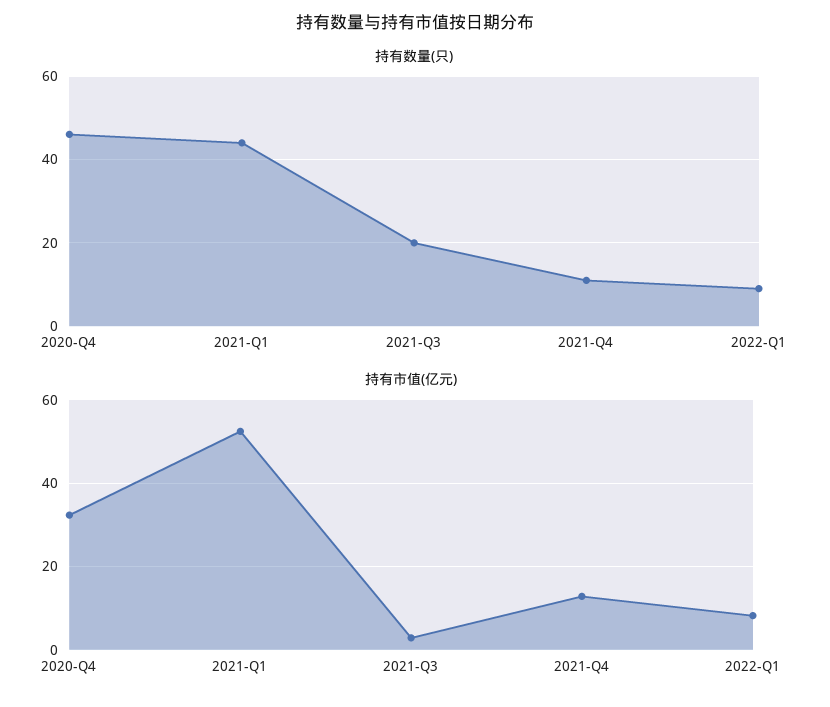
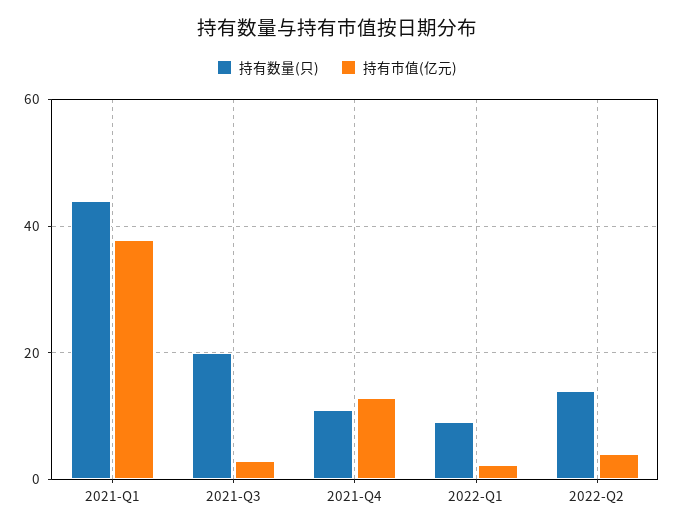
持有数量(只), 2020-Q4: 45 -> none
持有市值(亿元), 2020-Q4: 32 -> none
持有市值(亿元), 2021-Q1: 52 -> 38
持有市值(亿元), 2022-Q1: 8 -> 2
持有数量(只), 2022-Q2: none -> 14
持有市值(亿元), 2022-Q2: none -> 4

